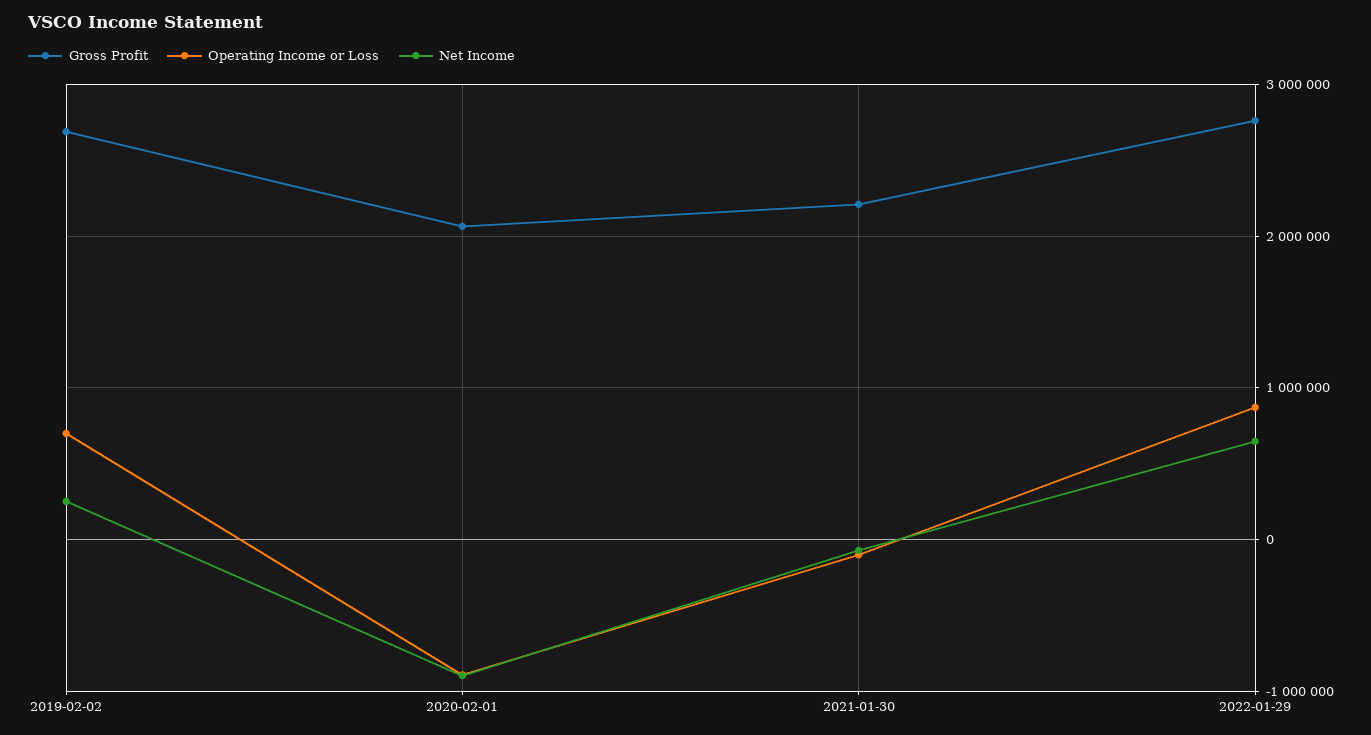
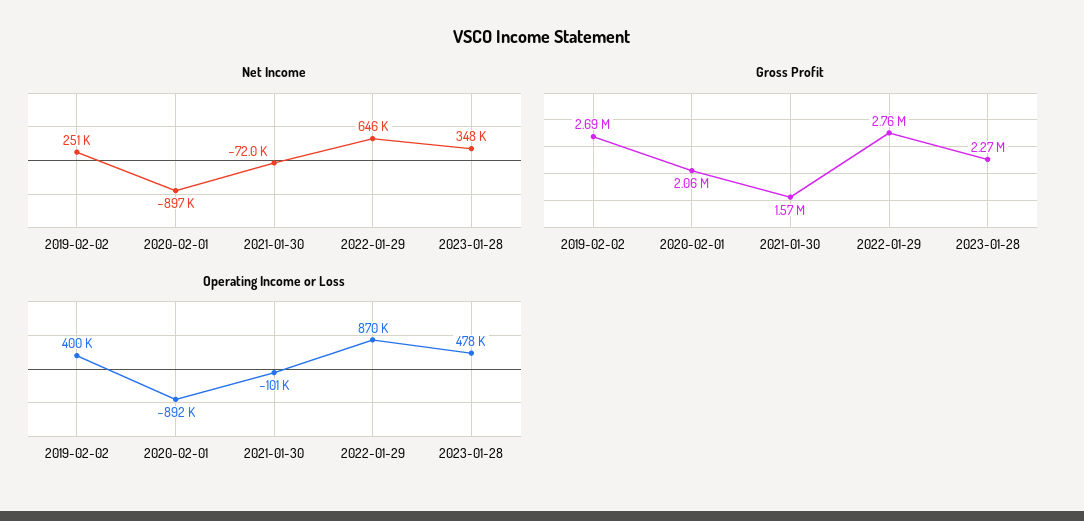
Operating Income or Loss, 2019-02-02: 700000 -> 400000
Gross Profit, 2021-01-30: 2200000 -> 1570000
Net Income, 2023-01-28: none -> 348000
Gross Profit, 2023-01-28: none -> 2270000
Operating Income or Loss, 2023-01-28: none -> 478000

